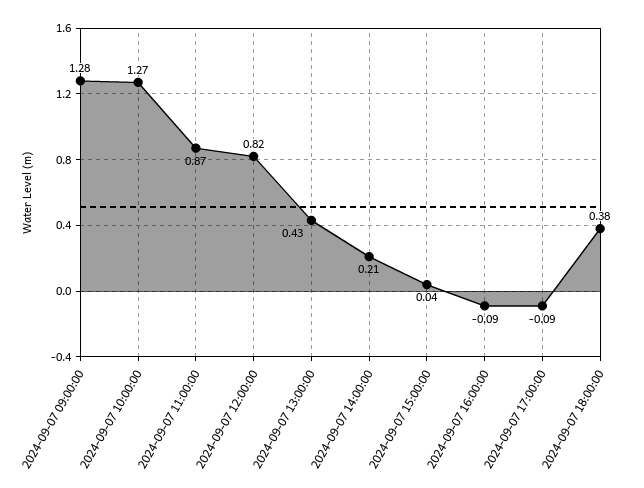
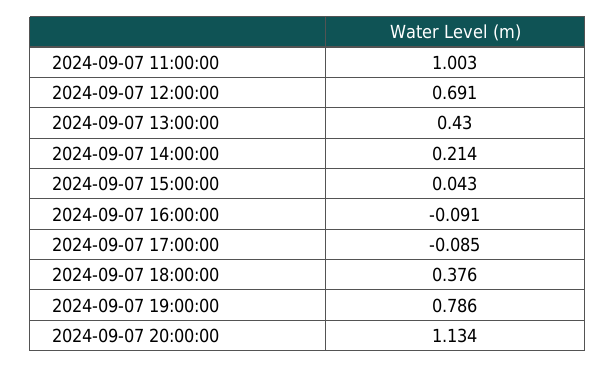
2024-09-07 09:00:00: 1.28 -> none
2024-09-07 10:00:00: 1.27 -> none
2024-09-07 11:00:00: 0.87 -> 1.003
2024-09-07 12:00:00: 0.82 -> 0.691
2024-09-07 19:00:00: none -> 0.786
2024-09-07 20:00:00: none -> 1.134

